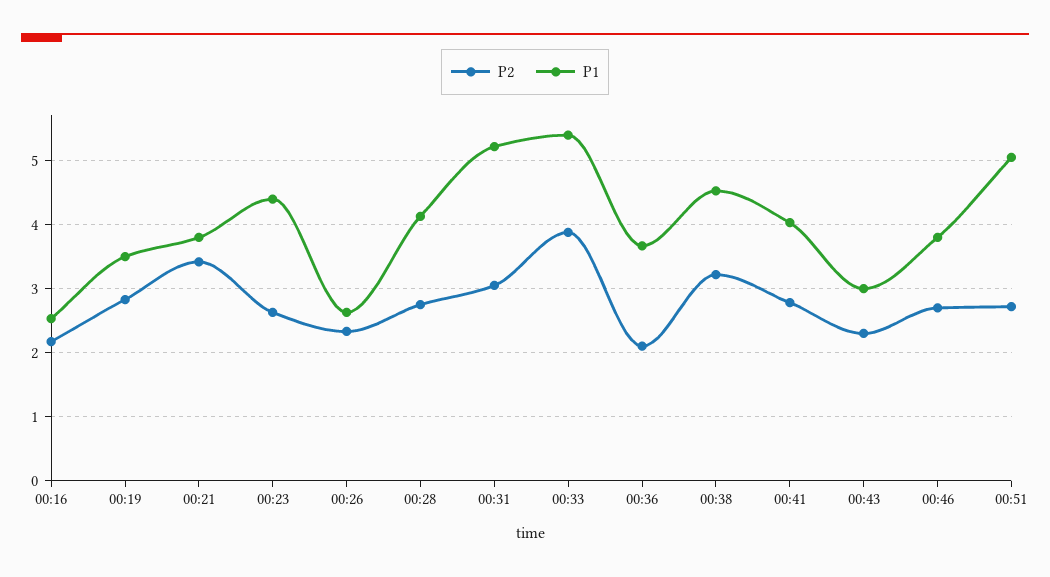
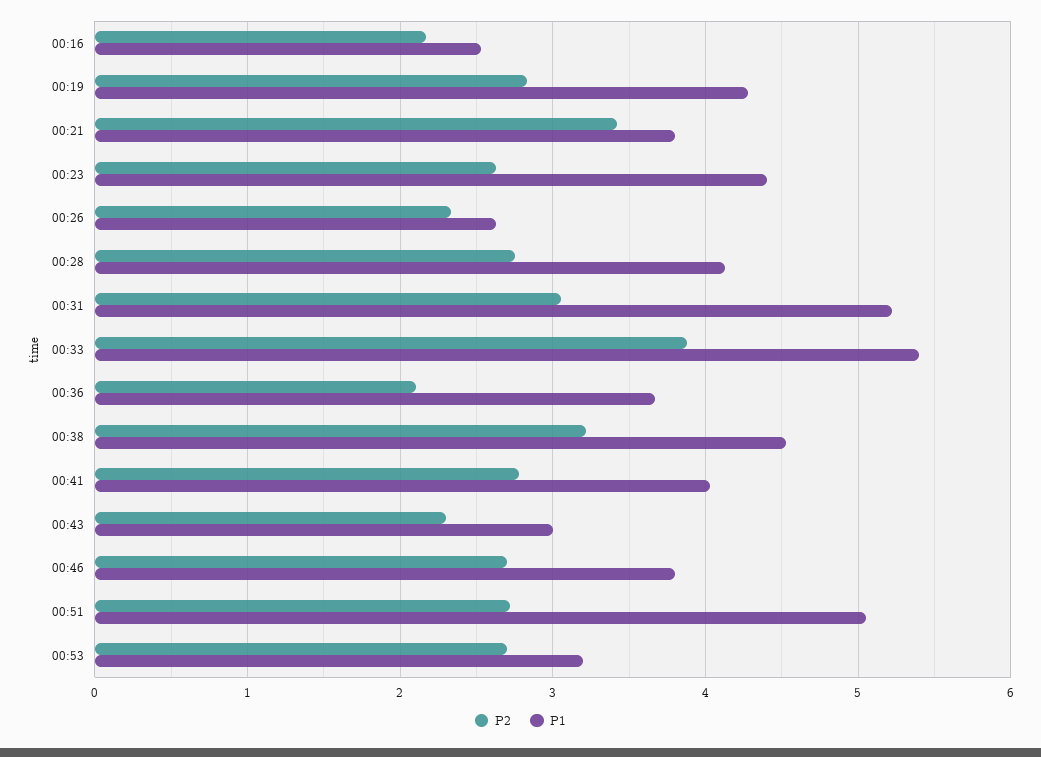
P1, 00:19: 3.5 -> 4.3
P2, 00:53: none -> 2.7
P1, 00:53: none -> 3.2

